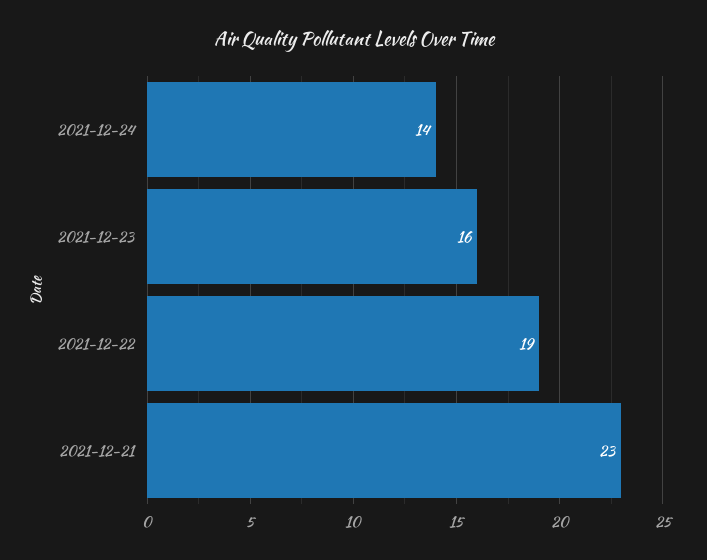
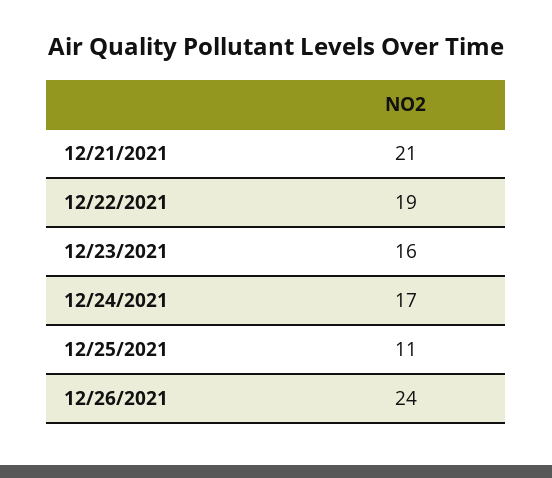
2021-12-24: 14 -> 17
2021-12-21: 23 -> 21
12/25/2021: none -> 11
12/26/2021: none -> 24

